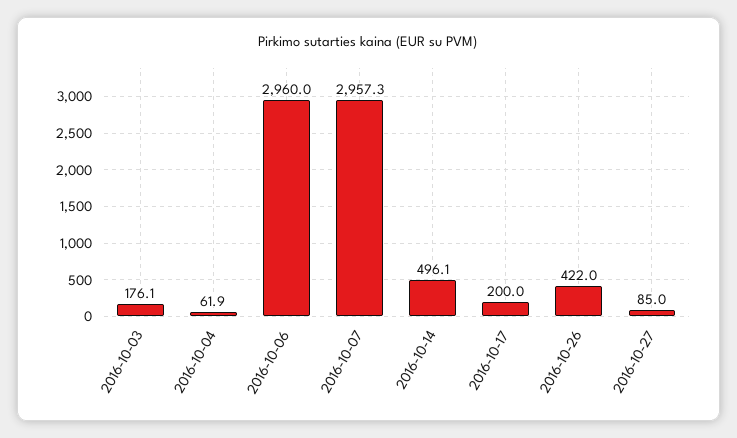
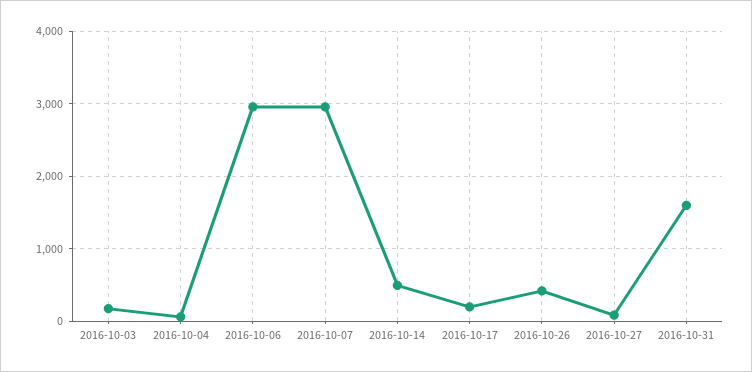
2016-10-31: none -> 1600

